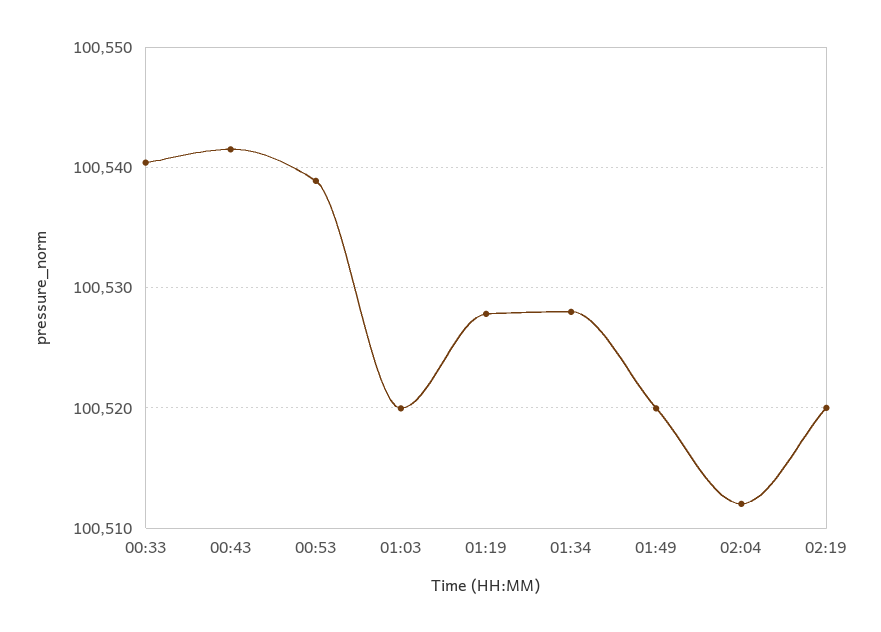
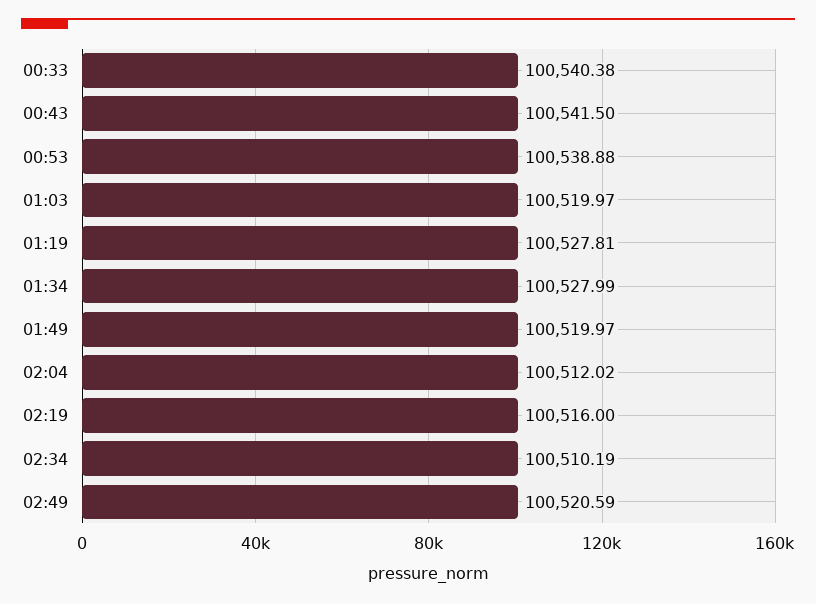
02:19: 100520 -> 100516
02:34: none -> 100510.19
02:49: none -> 100520.59

